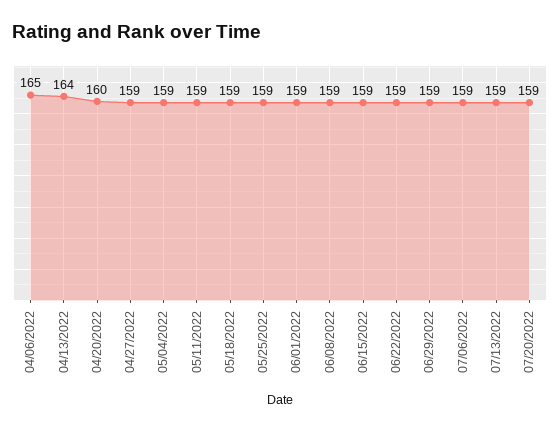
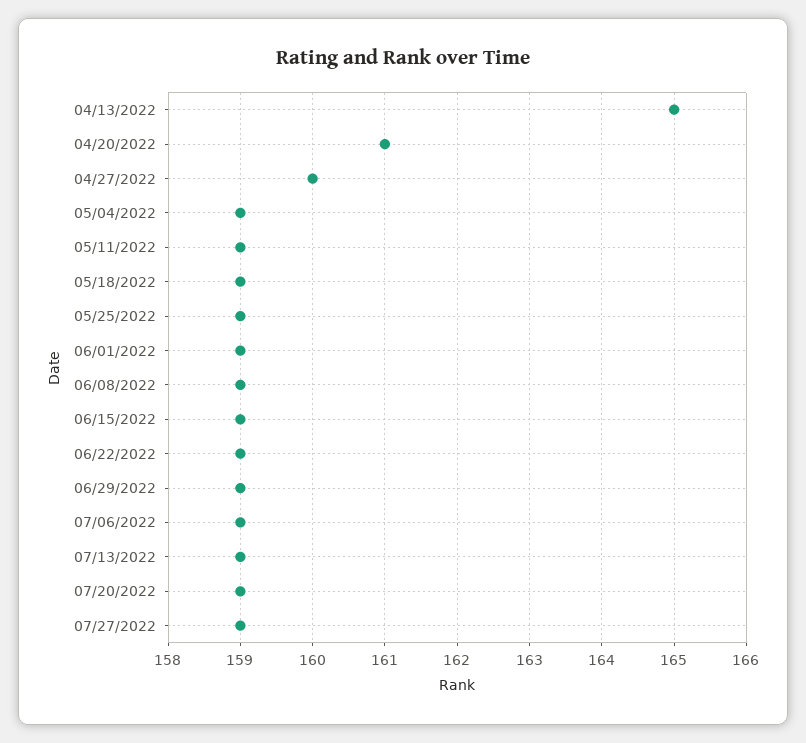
04/06/2022: 165 -> none
04/13/2022: 164 -> 165
04/20/2022: 160 -> 161
04/27/2022: 159 -> 160
07/27/2022: none -> 159

